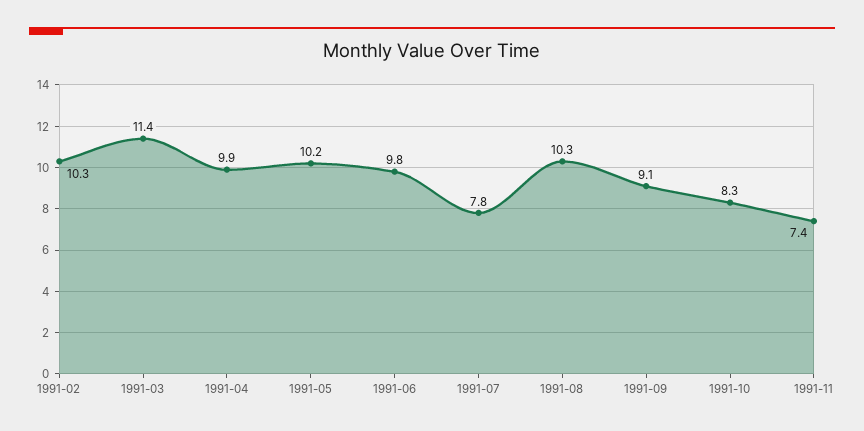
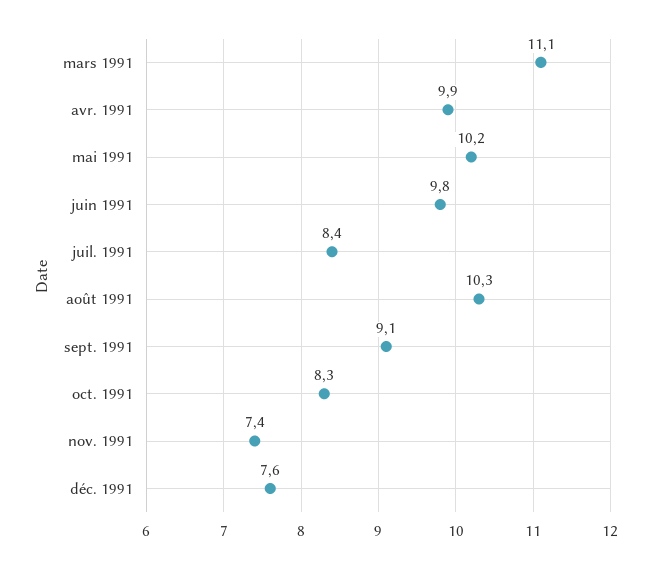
1991-02: 10.3 -> none
1991-03: 11.4 -> 11.1
1991-07: 7.8 -> 8.4
déc. 1991: none -> 7.6

